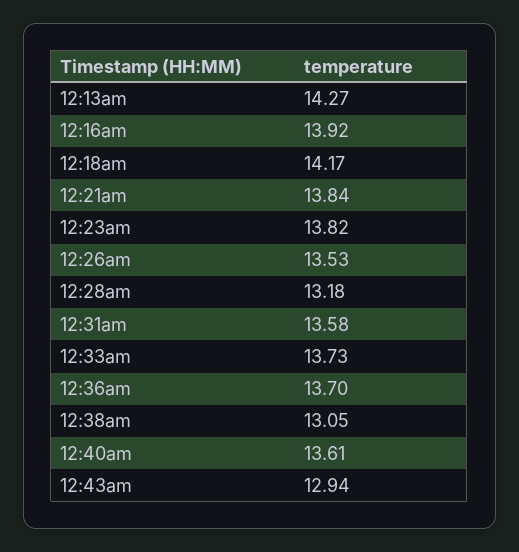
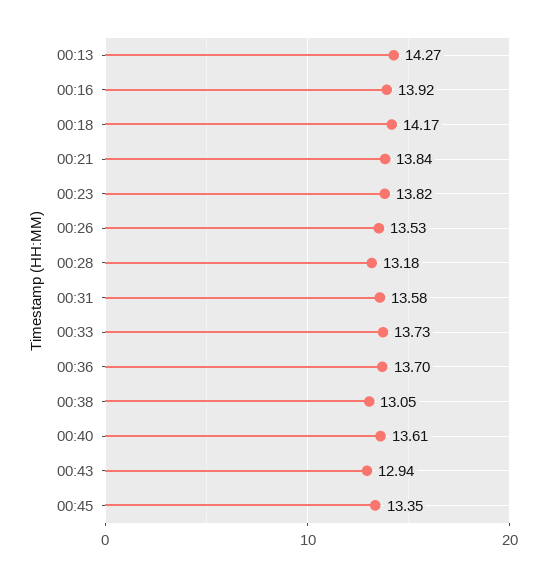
00:45: none -> 13.35

